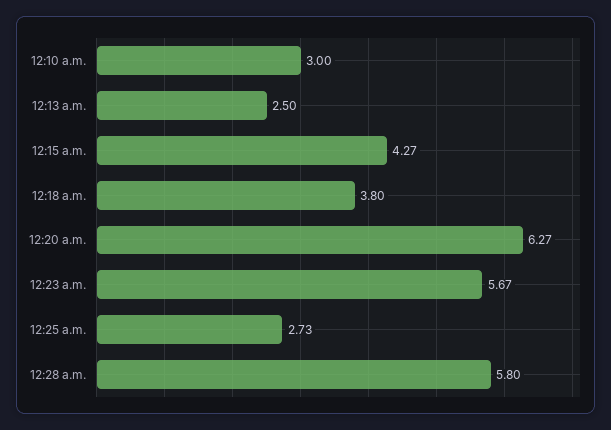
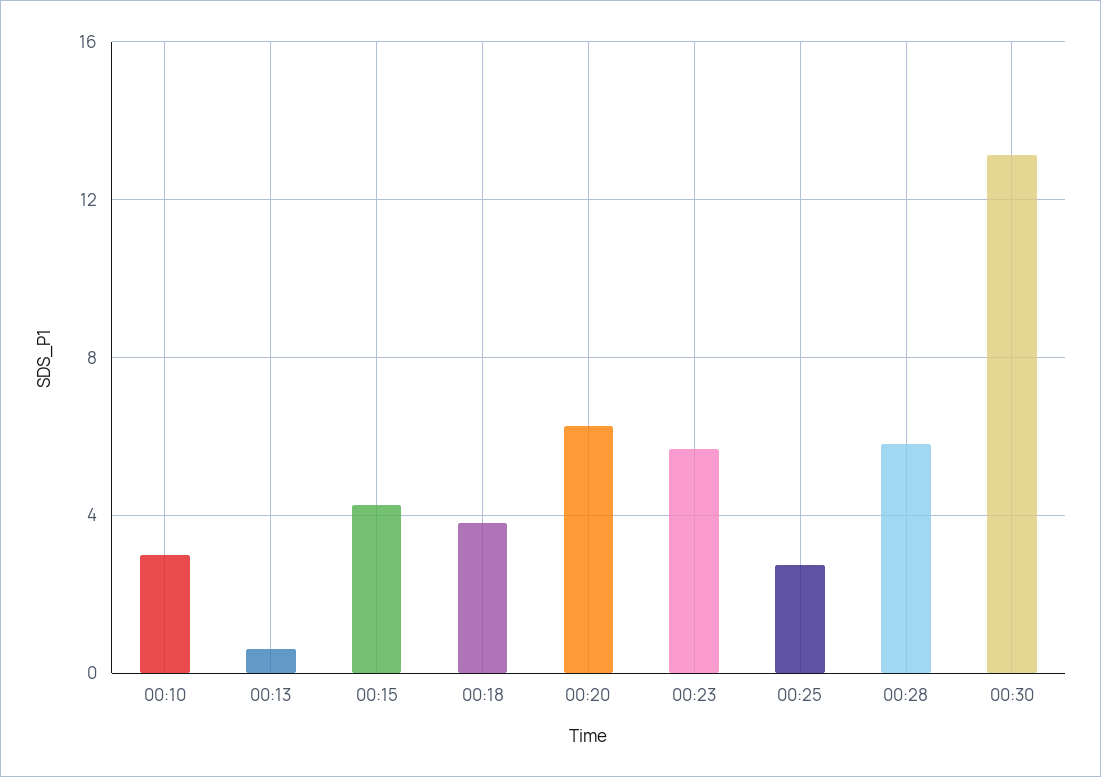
12:13 a.m.: 2.5 -> 0.5
00:30: none -> 13

